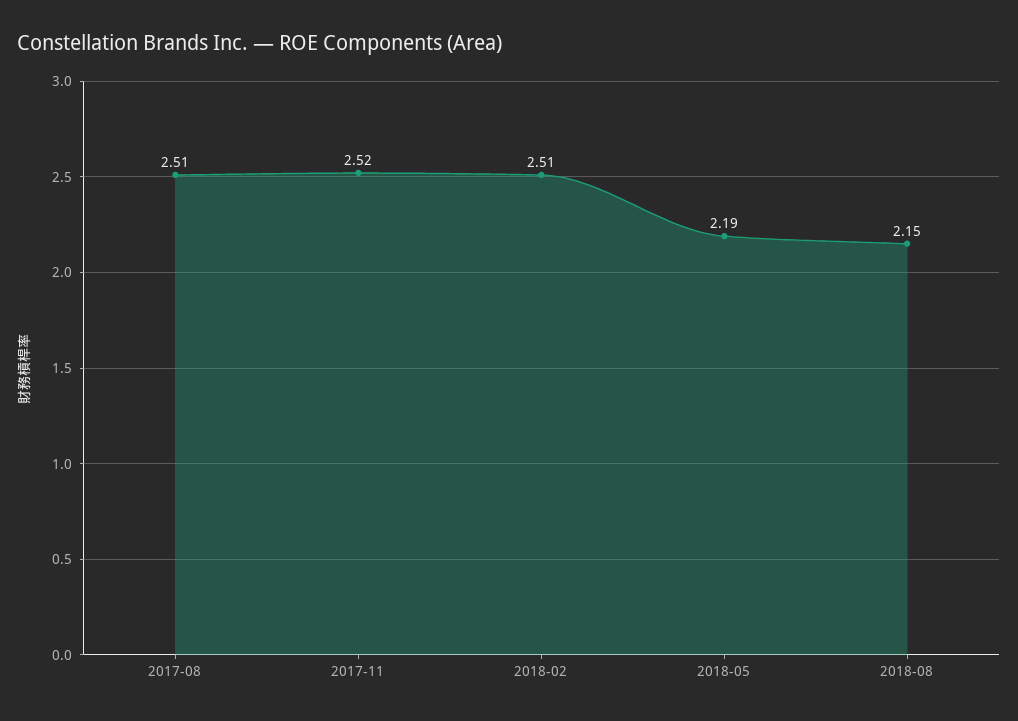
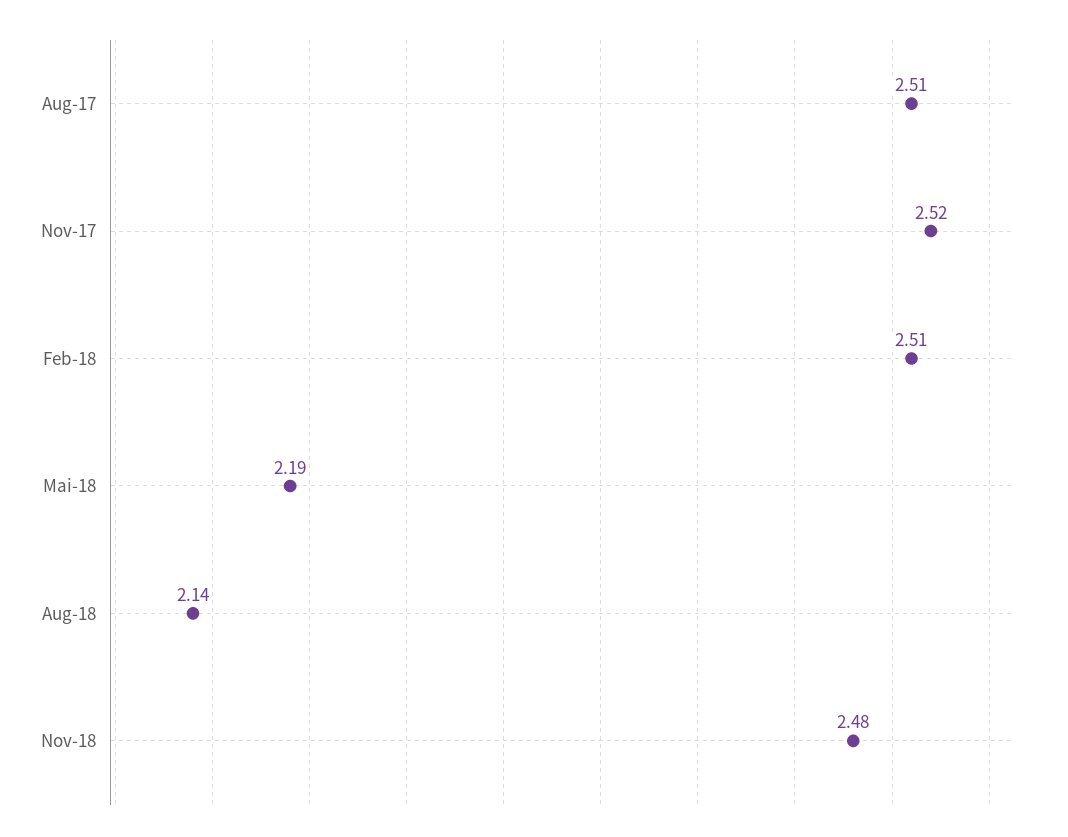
2018-08: 2.15 -> 2.14
Nov-18: none -> 2.48

